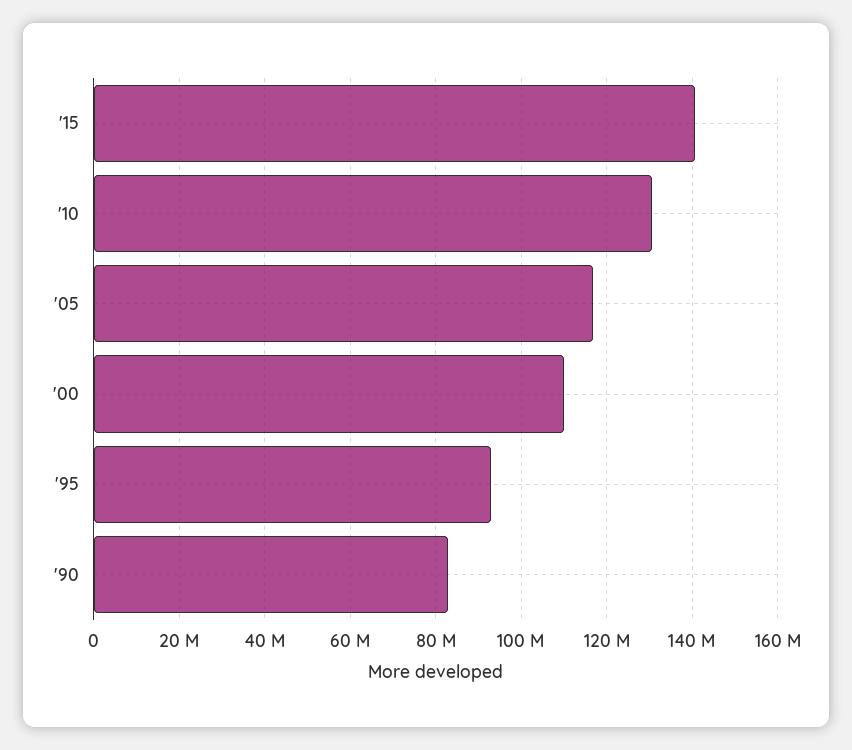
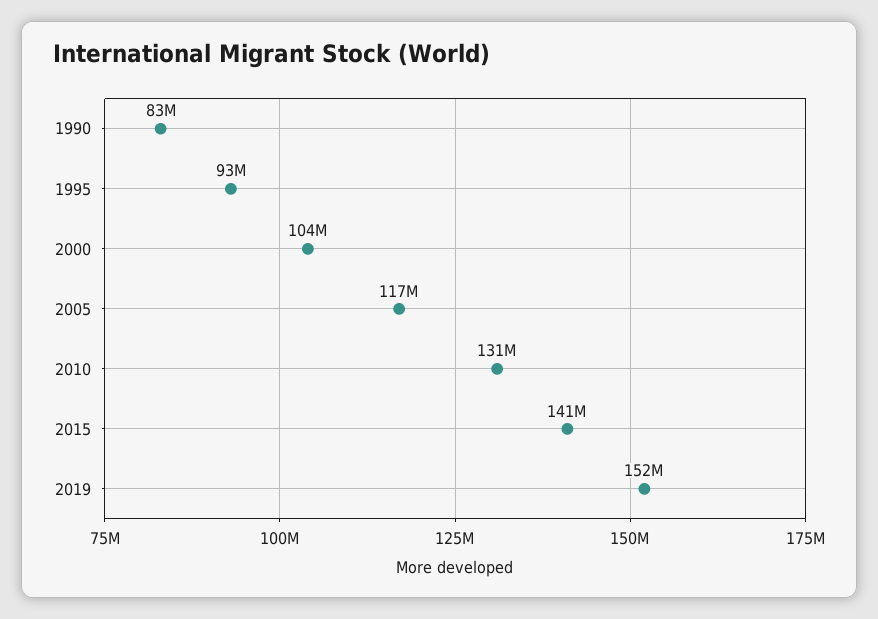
'00: 110000000 -> 104000000
2019: none -> 152000000

